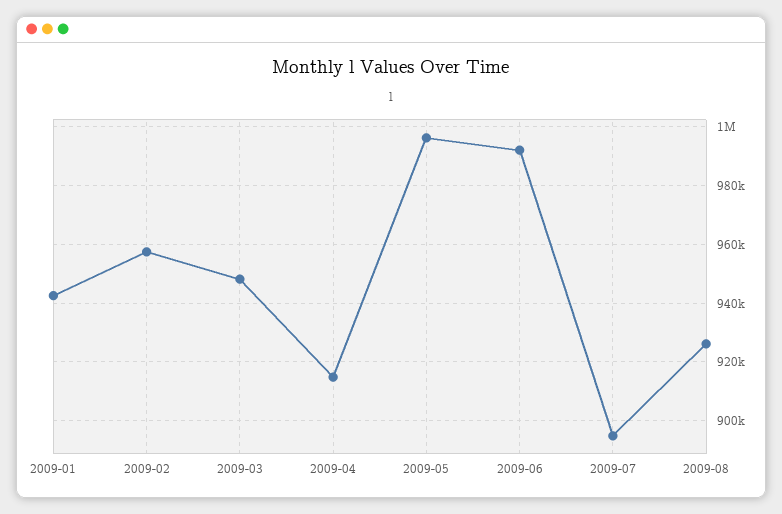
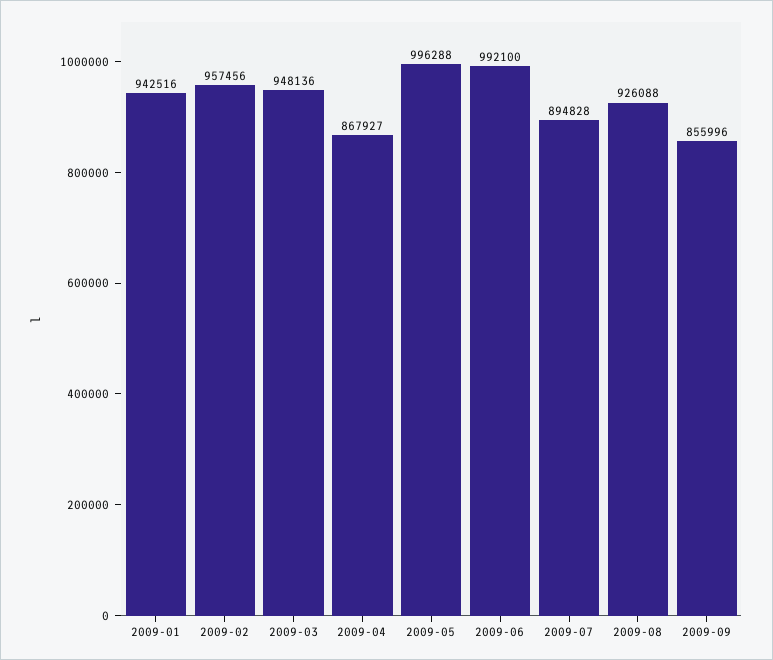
2009-04: 915000 -> 867927
2009-09: none -> 855996

